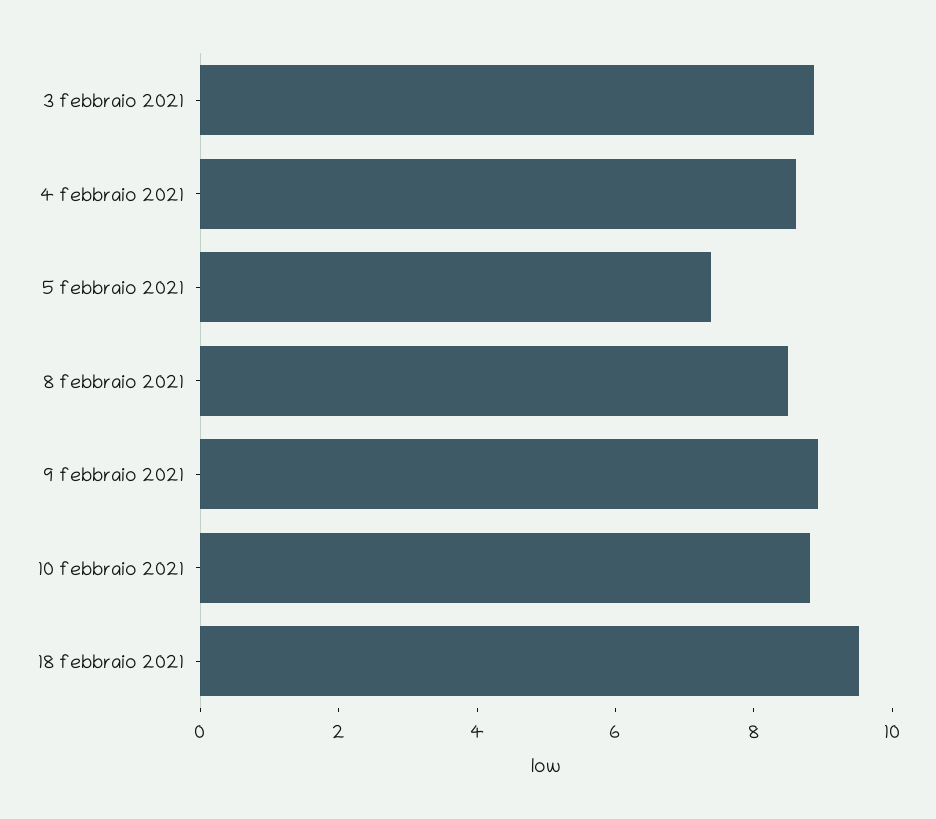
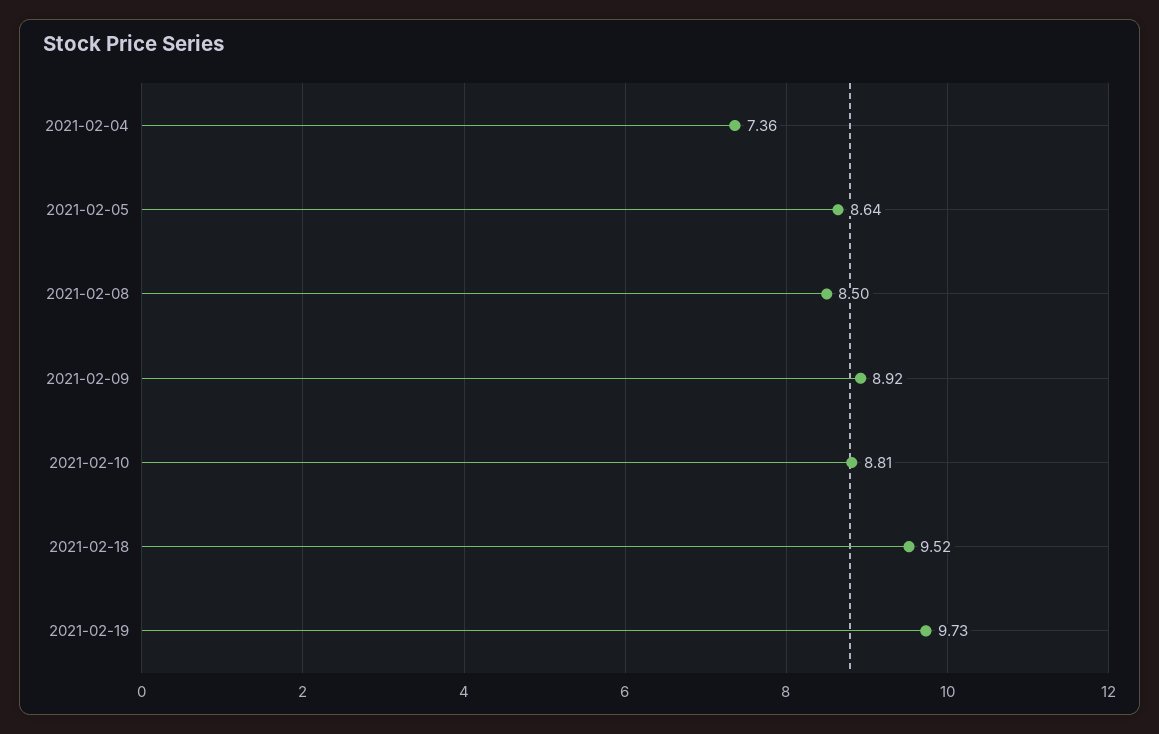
3 febbraio 2021: 9 -> none
4 febbraio 2021: 8.5 -> 7.36
5 febbraio 2021: 7.5 -> 8.64
2021-02-19: none -> 9.73

